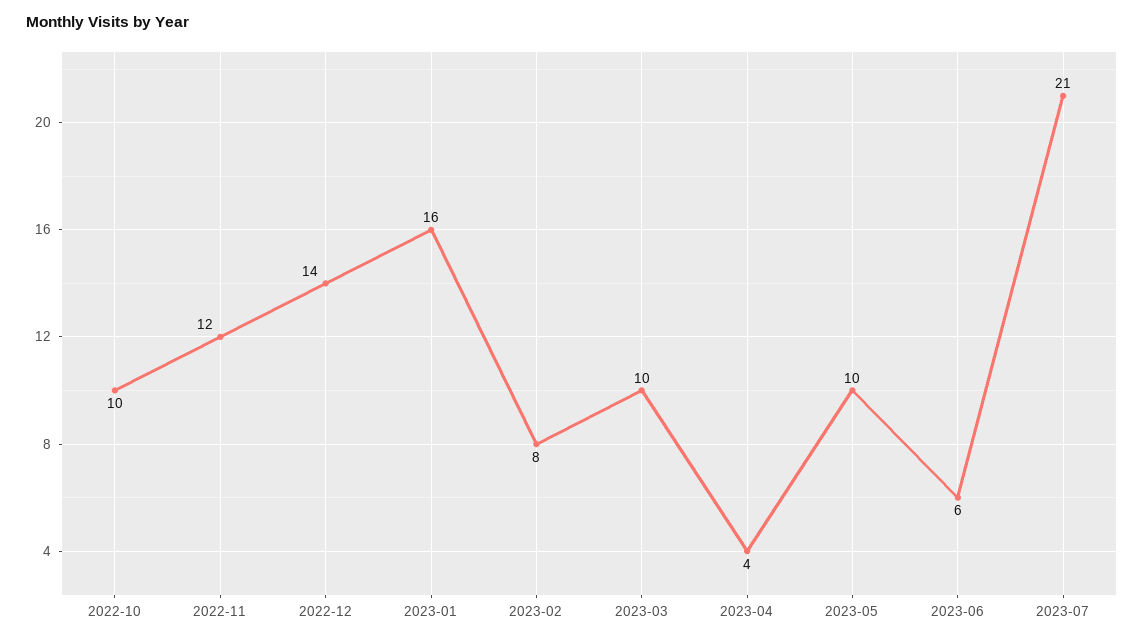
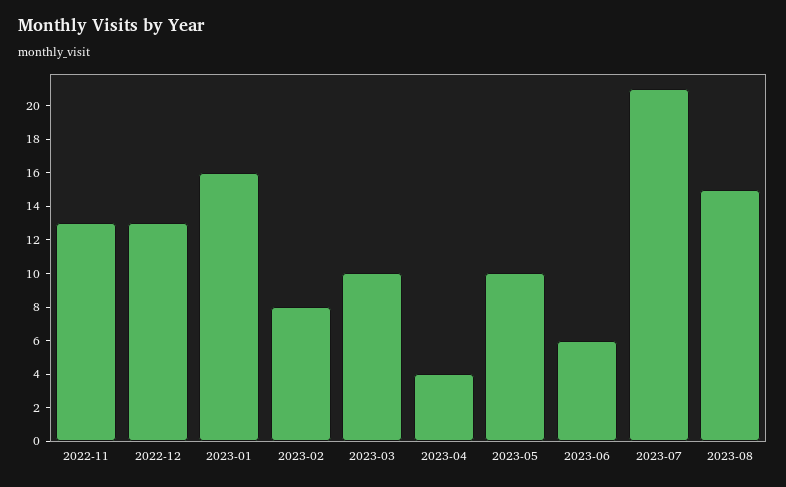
2022-10: 10 -> none
2022-11: 12 -> 13
2022-12: 14 -> 13
2023-08: none -> 15

